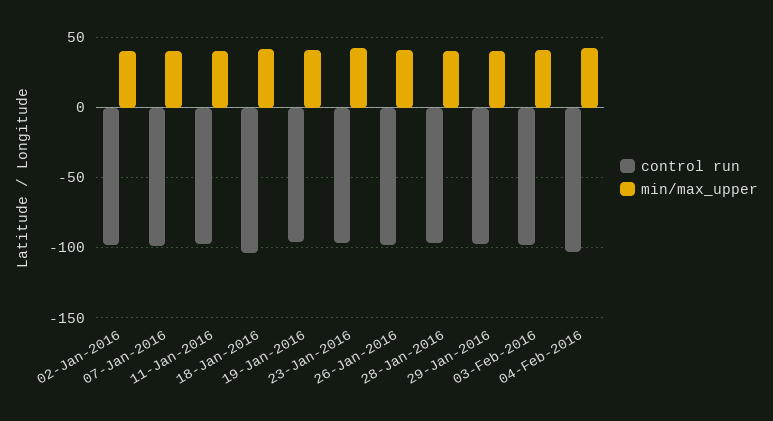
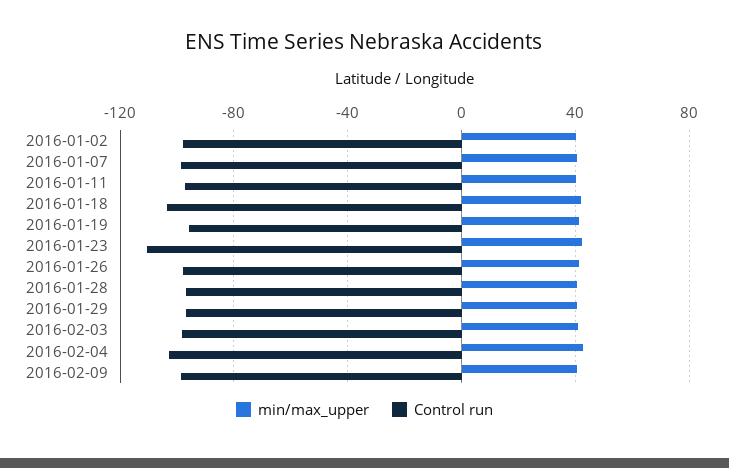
control run, 23-Jan-2016: -95 -> -110
min/max_upper, 2016-02-09: none -> 40
control run, 2016-02-09: none -> -100

